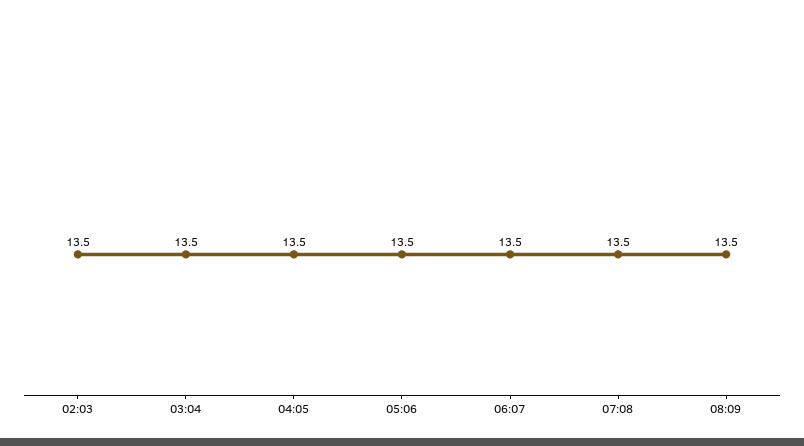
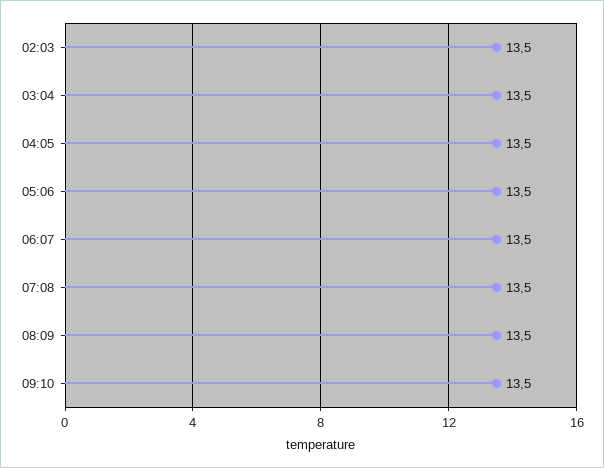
09:10: none -> 13.5

